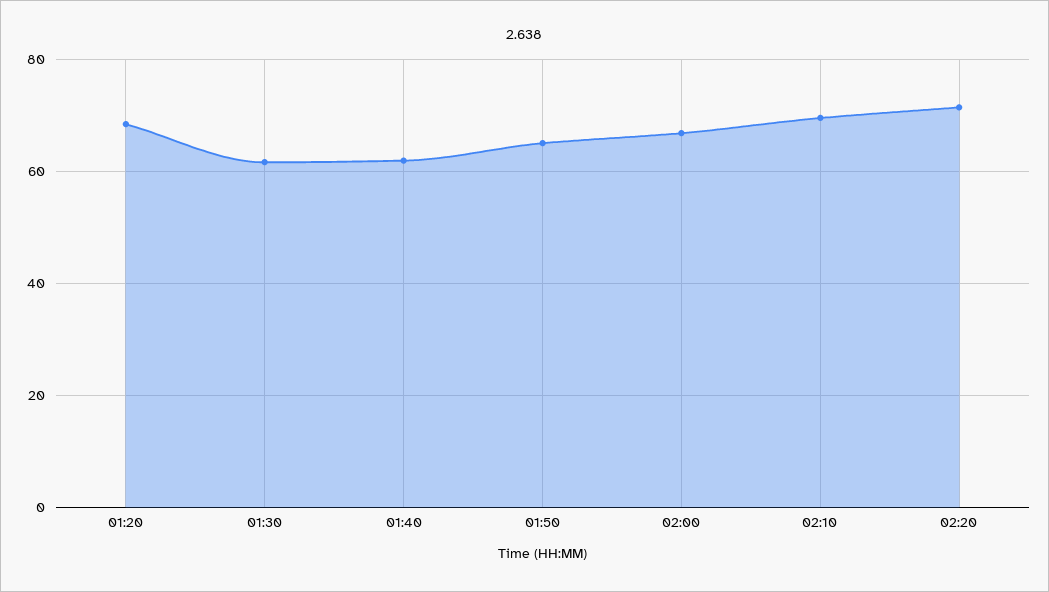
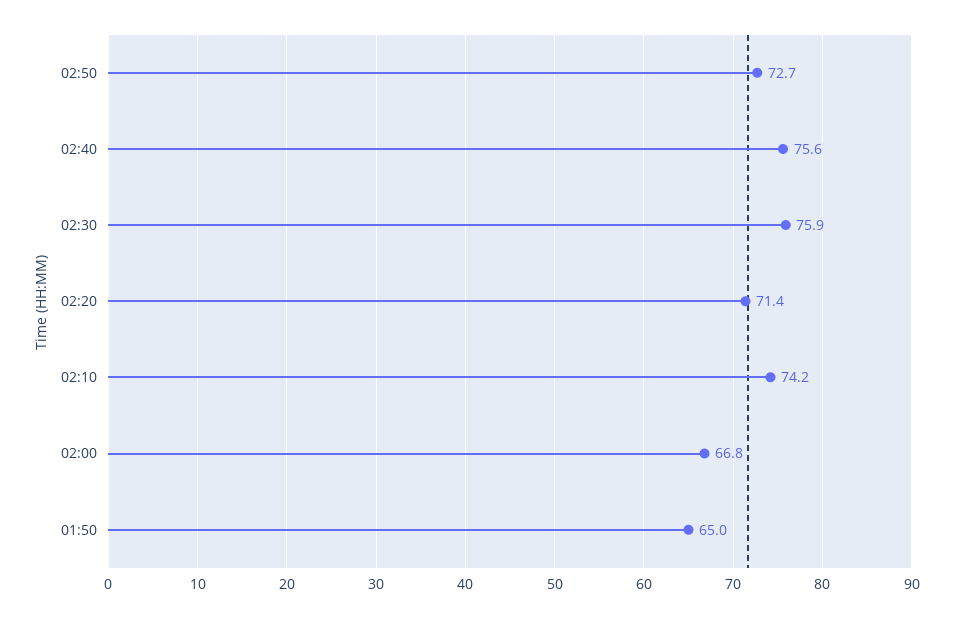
01:20: 68 -> none
01:30: 62 -> none
01:40: 62 -> none
02:10: 70 -> 74.2
02:50: none -> 72.7
02:40: none -> 75.6
02:30: none -> 75.9

